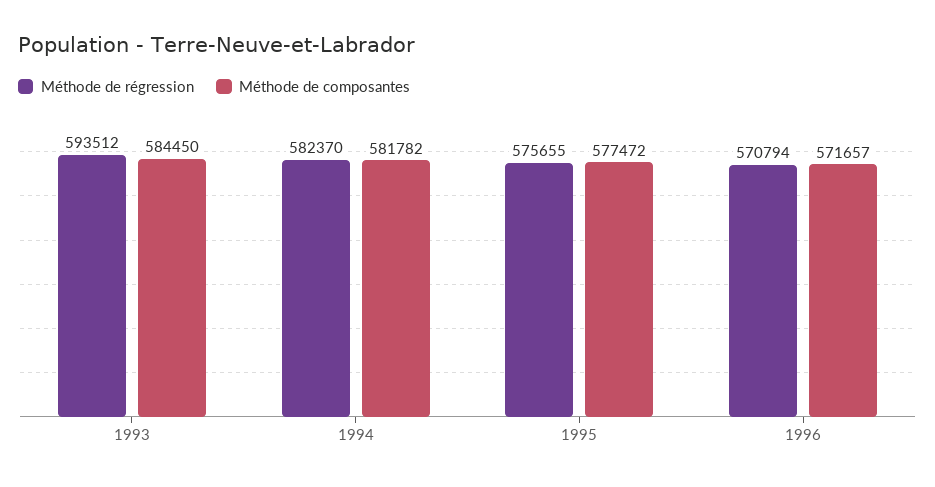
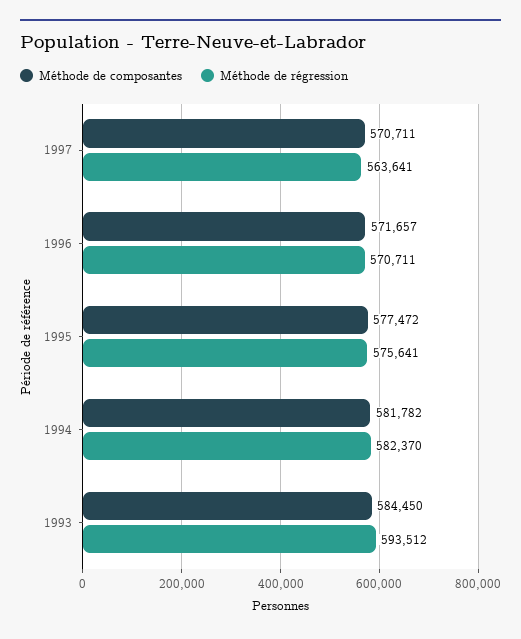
Méthode de régression, 1995: 575655 -> 575641
Méthode de régression, 1996: 570794 -> 570711
Méthode de composantes, 1997: none -> 570711
Méthode de régression, 1997: none -> 563641

